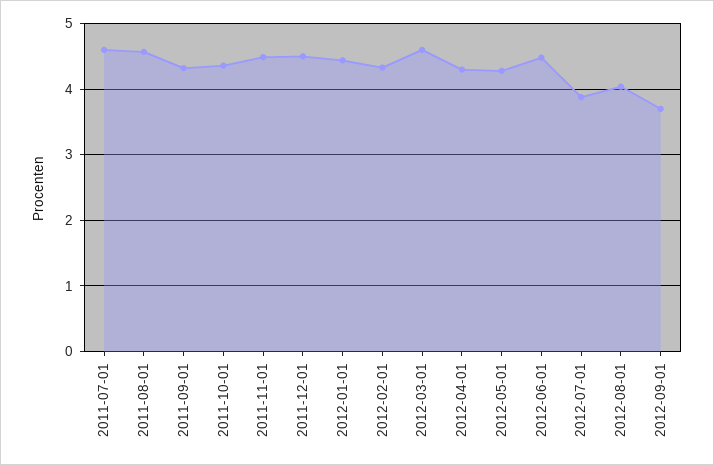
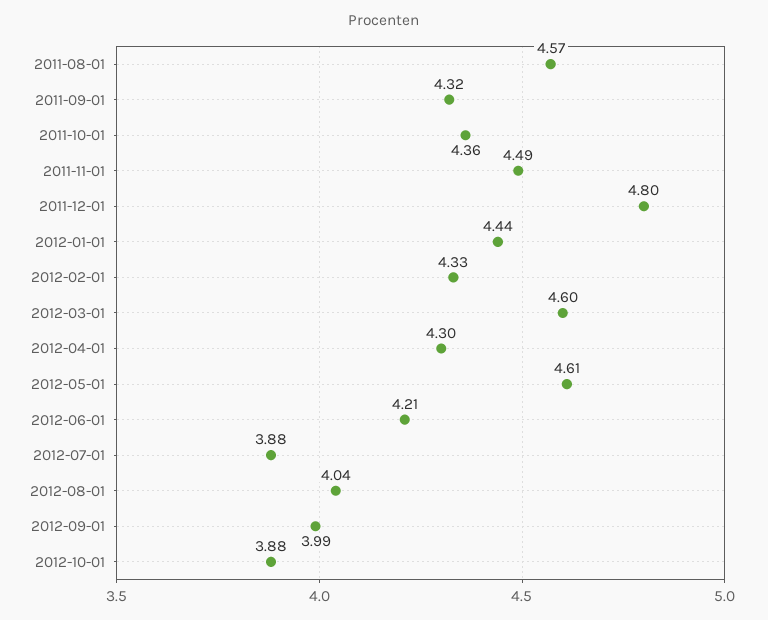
2011-07-01: 4.6 -> none
2011-12-01: 4.5 -> 4.8
2012-05-01: 4.3 -> 4.61
2012-06-01: 4.5 -> 4.21
2012-09-01: 3.7 -> 3.99
2012-10-01: none -> 3.88

